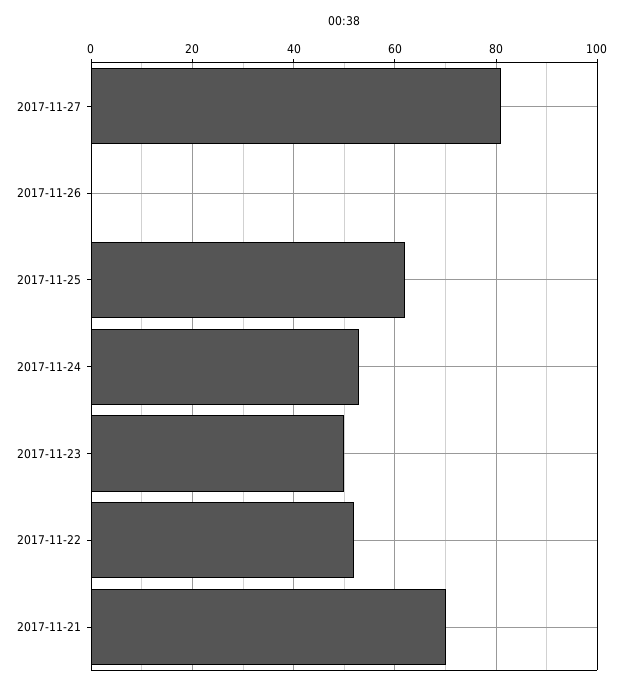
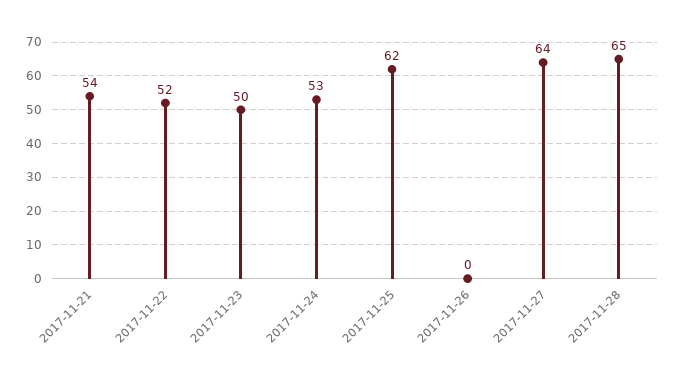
2017-11-27: 80 -> 64
2017-11-21: 70 -> 54
2017-11-28: none -> 65

